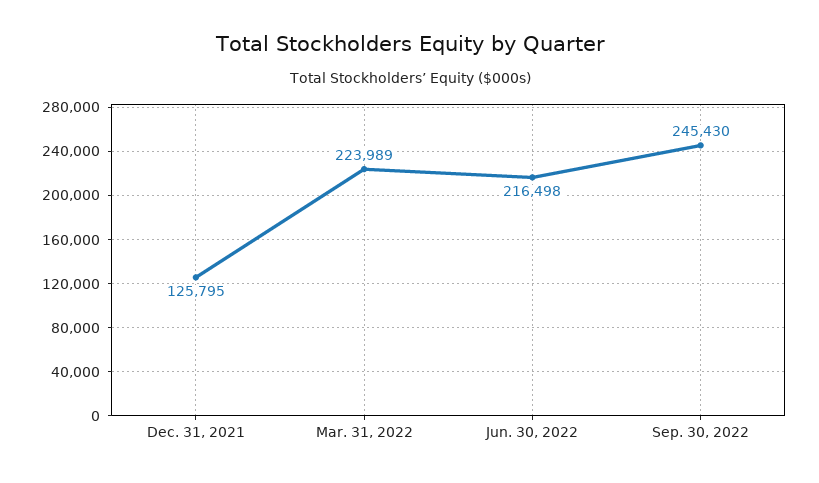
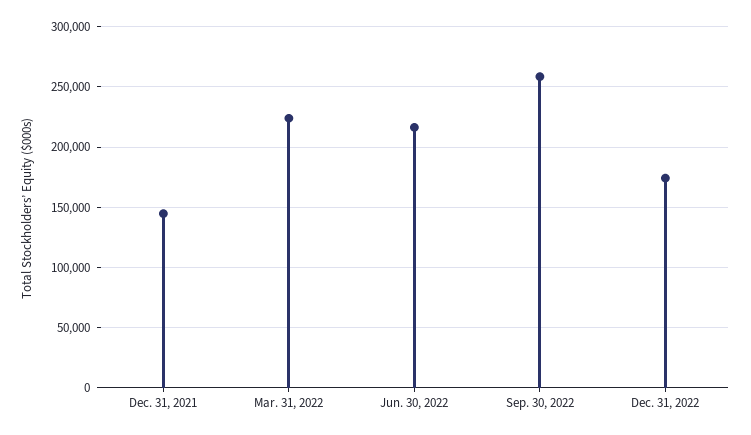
Dec. 31, 2021: 125795 -> 145000
Sep. 30, 2022: 245430 -> 260000
Dec. 31, 2022: none -> 175000

